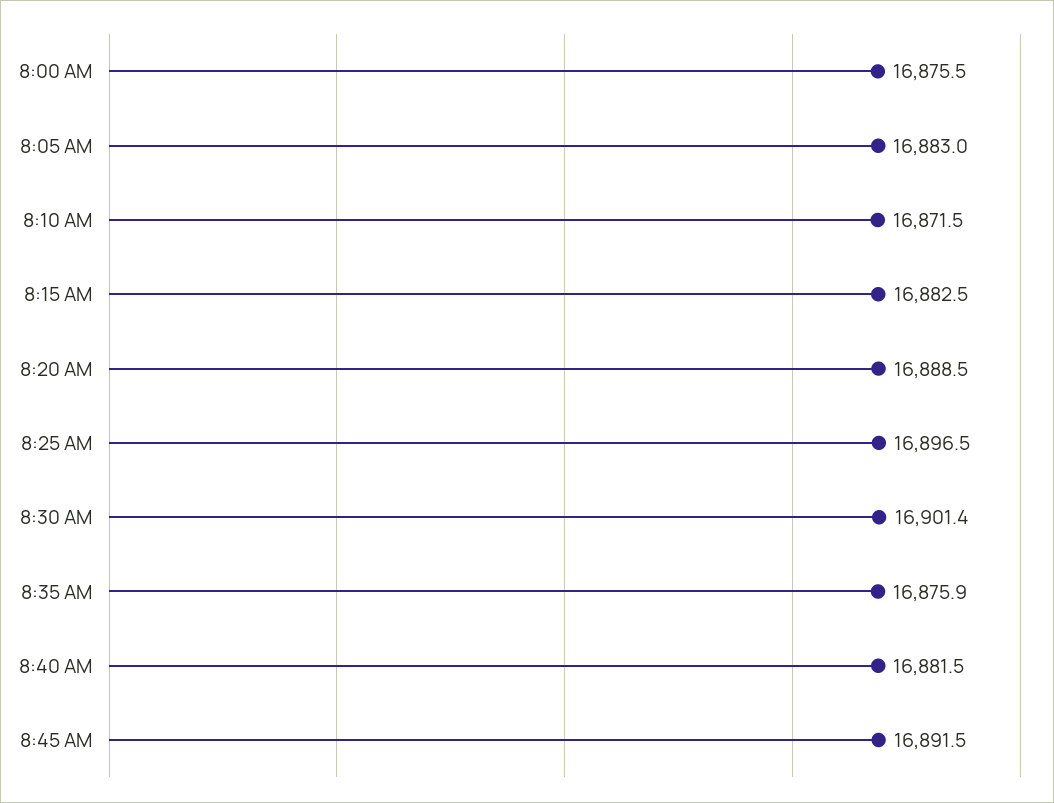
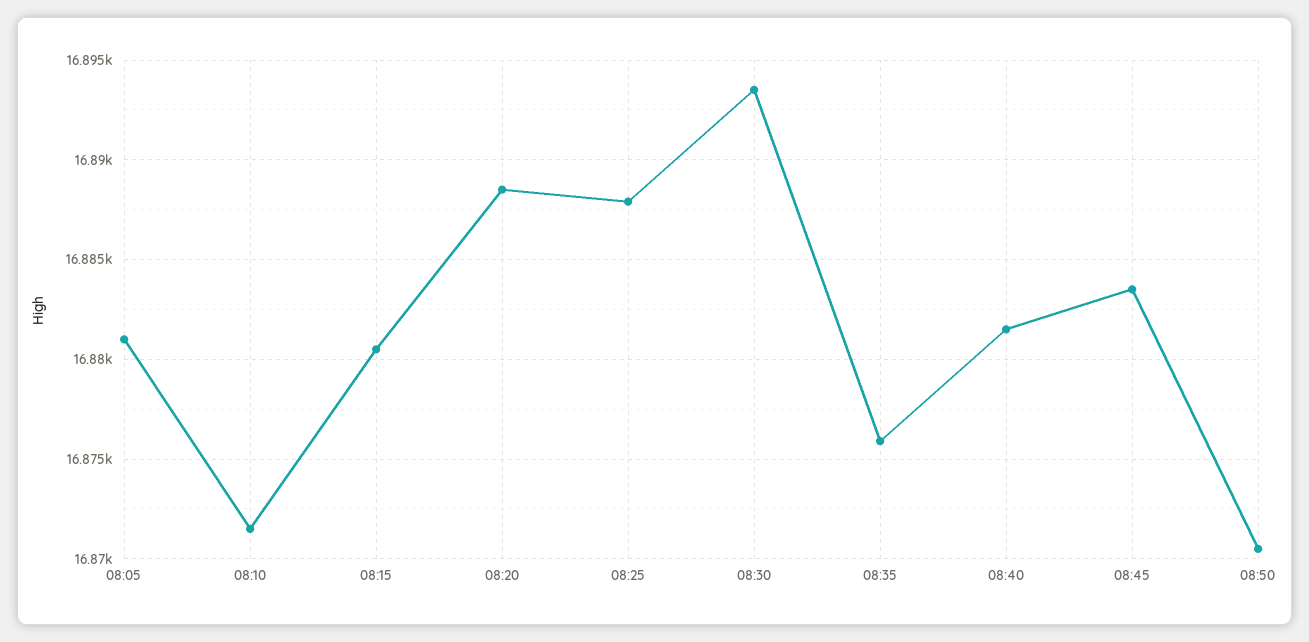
8:00 AM: 16875.5 -> none
8:05 AM: 16883 -> 16881
8:15 AM: 16882.5 -> 16880.5
8:25 AM: 16896.5 -> 16888
8:30 AM: 16901.4 -> 16893.5
8:45 AM: 16891.5 -> 16883.5
08:50: none -> 16870.5

